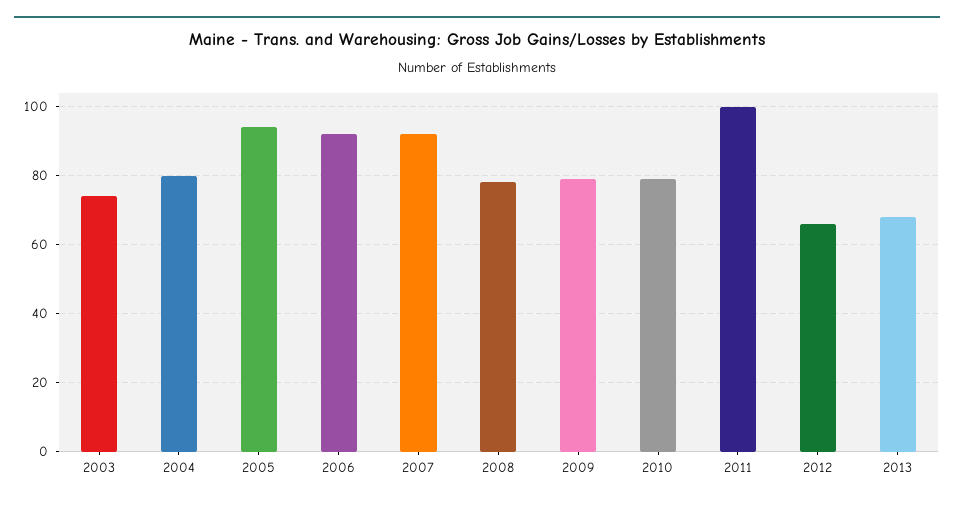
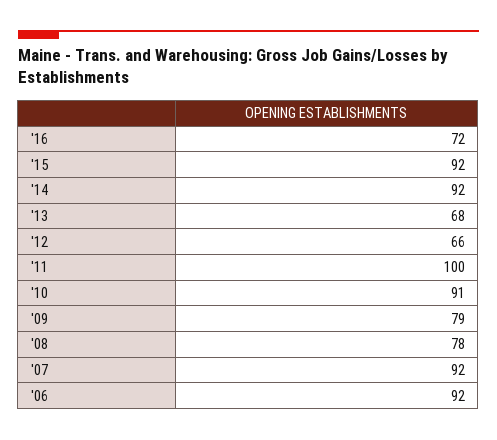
2003: 75 -> none
2004: 80 -> none
2005: 95 -> none
2010: 80 -> 91
'16: none -> 72
'15: none -> 92
'14: none -> 92

